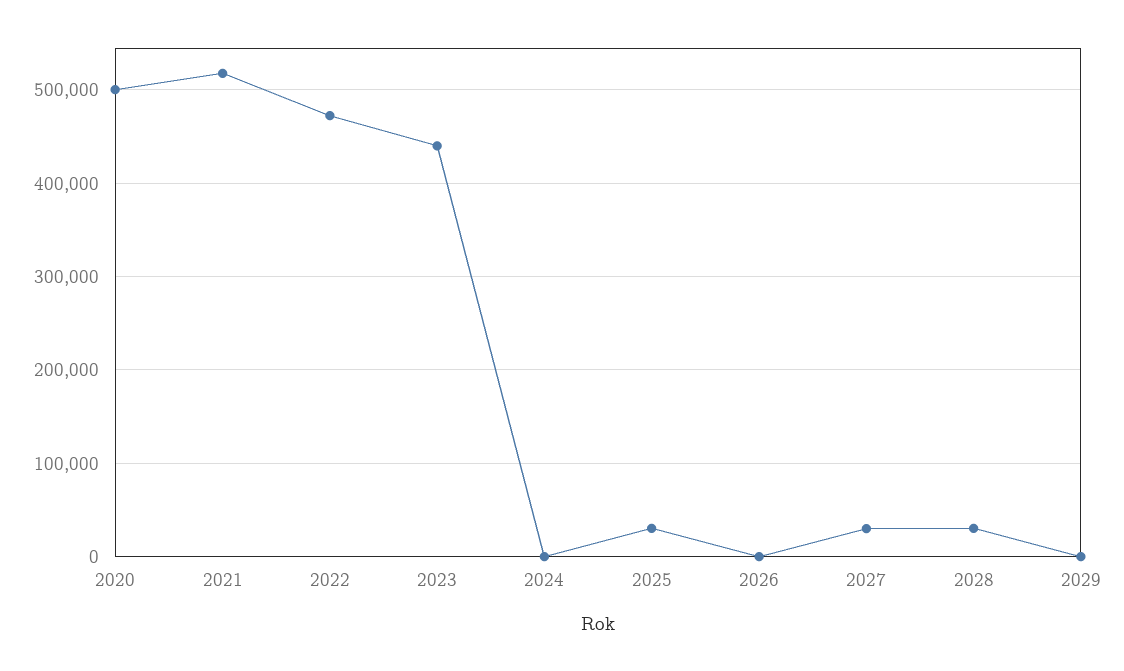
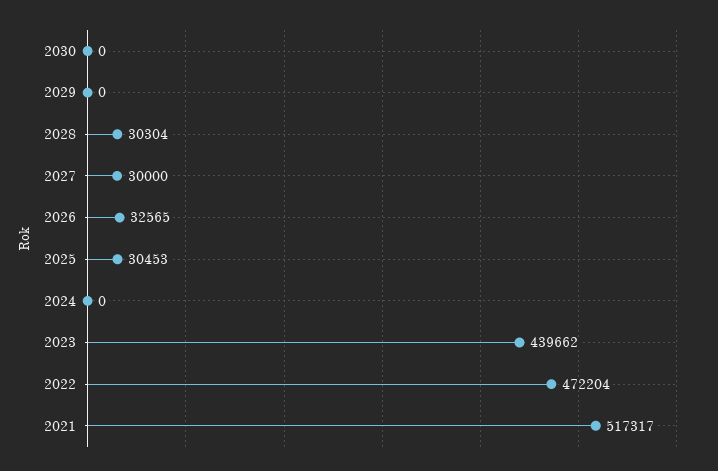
2020: 500000 -> none
2026: 0 -> 32565
2030: none -> 0

